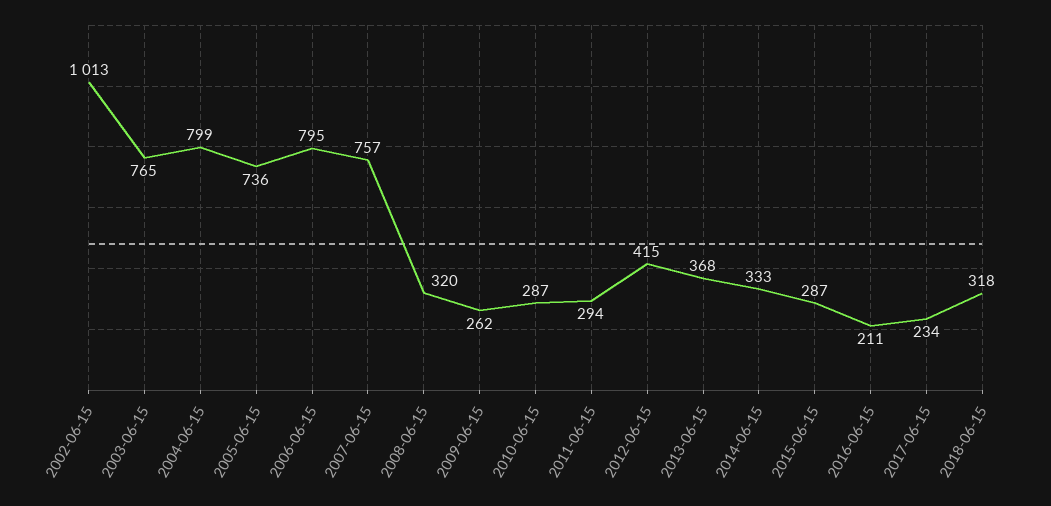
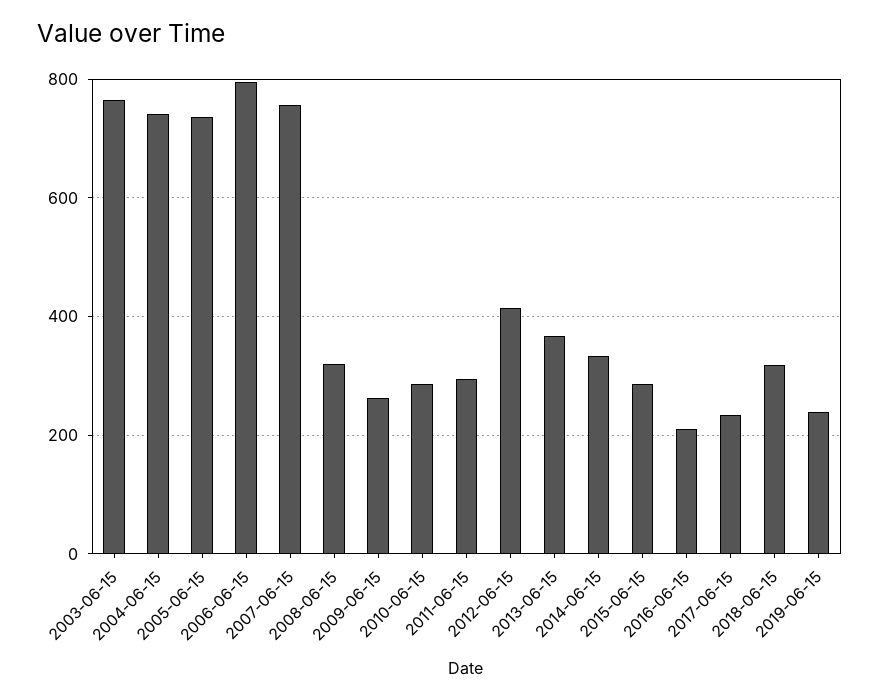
2002-06-15: 1013 -> none
2004-06-15: 799 -> 740
2019-06-15: none -> 240

